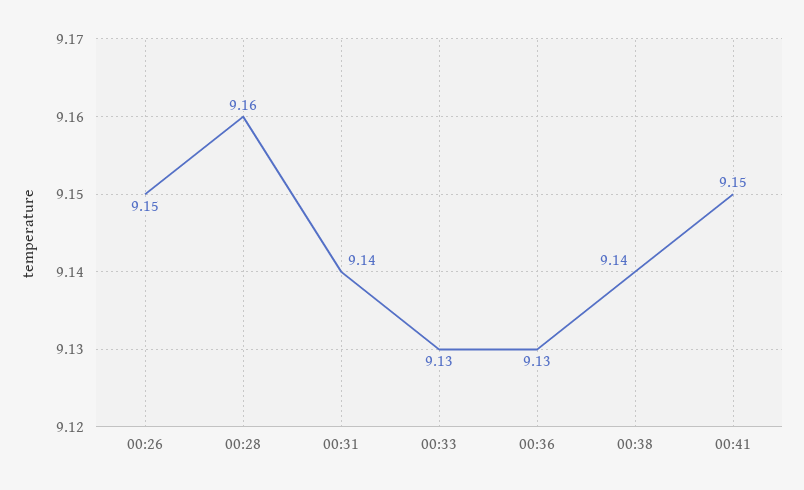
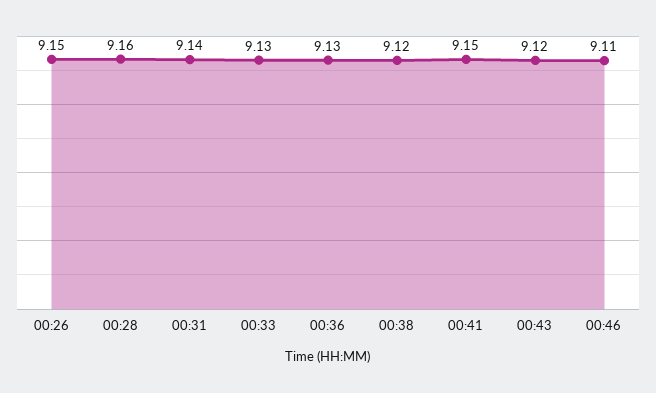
00:38: 9.14 -> 9.12
00:43: none -> 9.12
00:46: none -> 9.11

